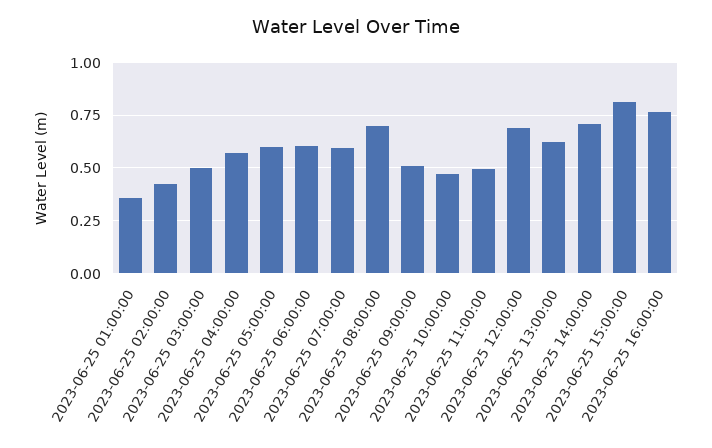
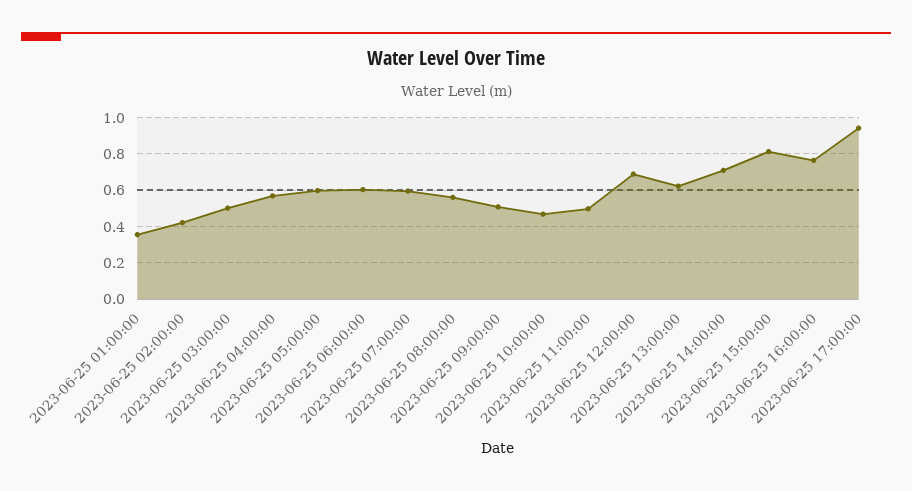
2023-06-25 08:00:00: 0.7 -> 0.55
2023-06-25 17:00:00: none -> 0.95

